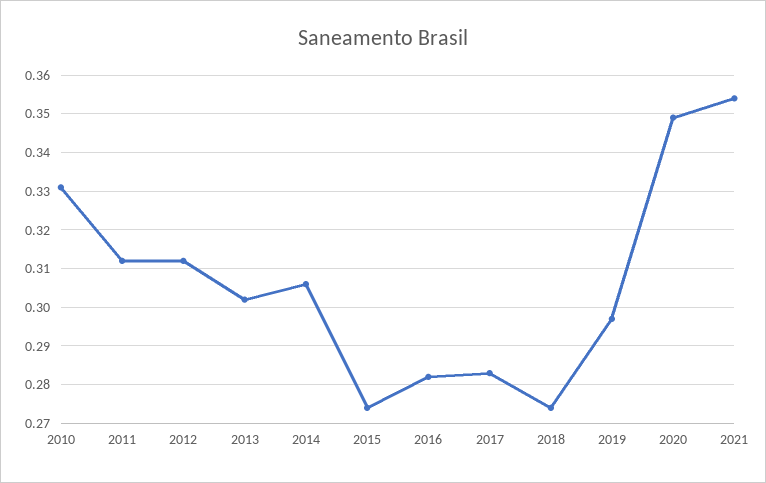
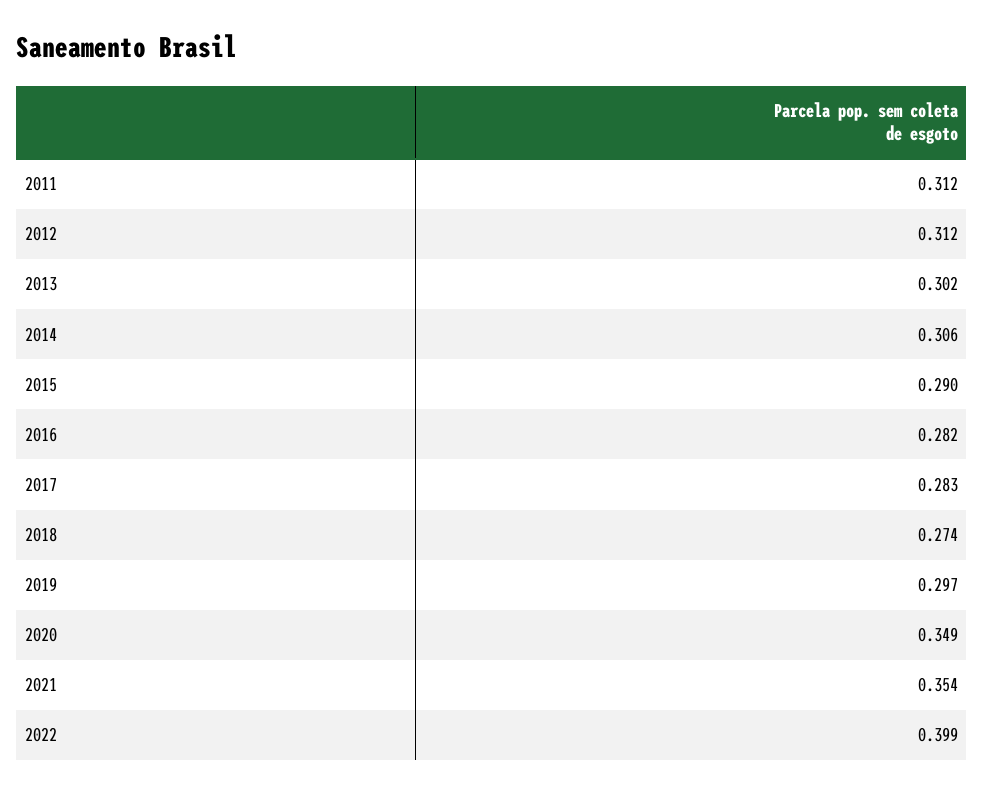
2010: 0.33 -> none
2015: 0.275 -> 0.29
2022: none -> 0.399

